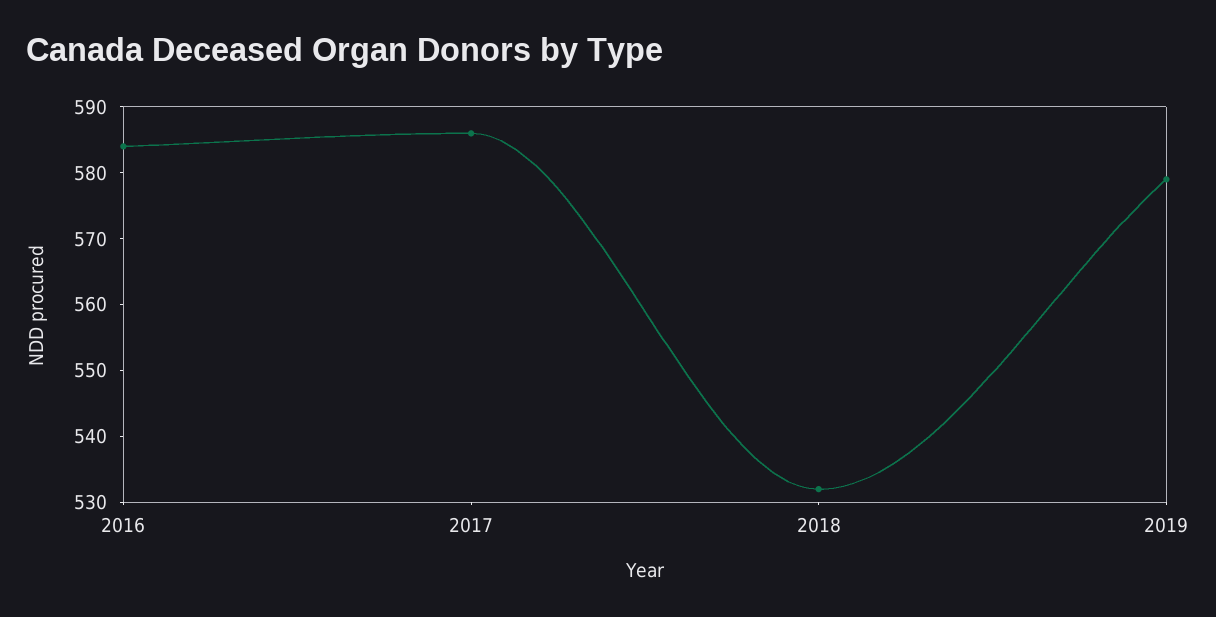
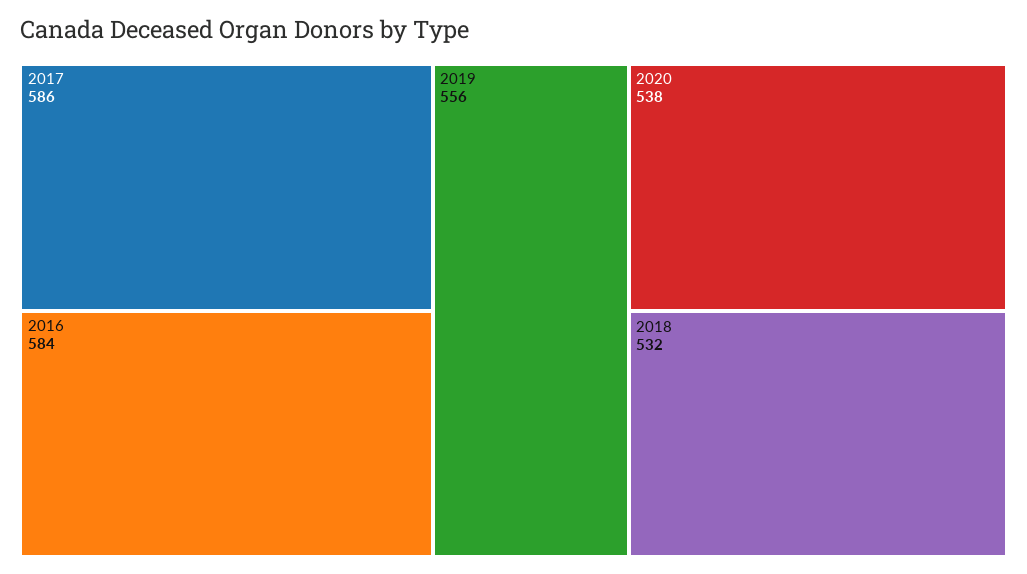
2019: 580 -> 556
2020: none -> 538

